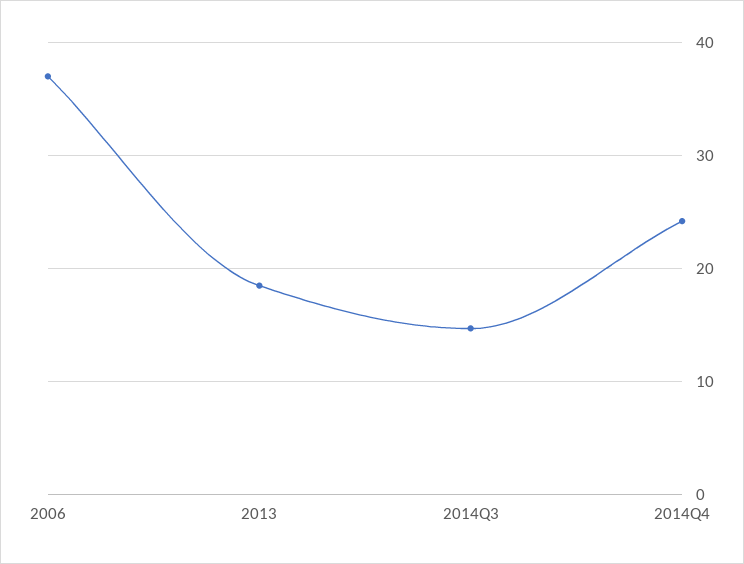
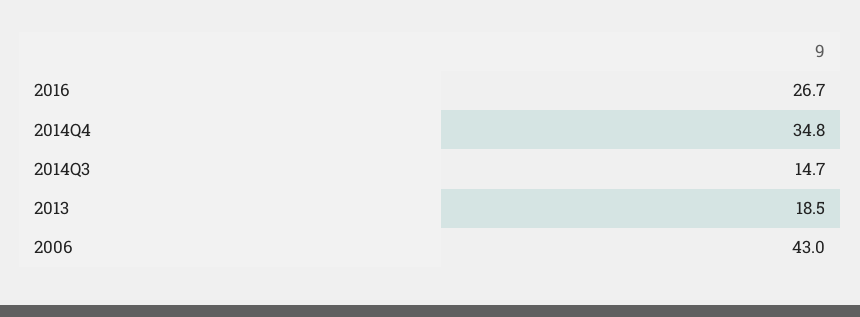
2006: 37 -> 43
2014Q4: 24 -> 34.8
2016: none -> 26.7

